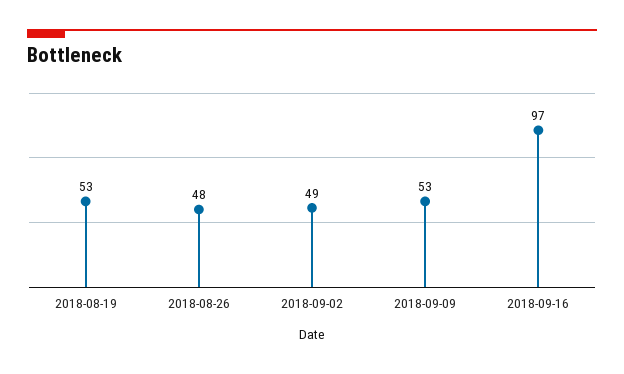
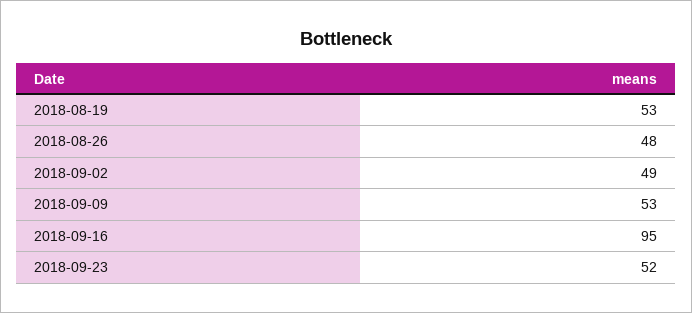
2018-09-16: 97 -> 95
2018-09-23: none -> 52

